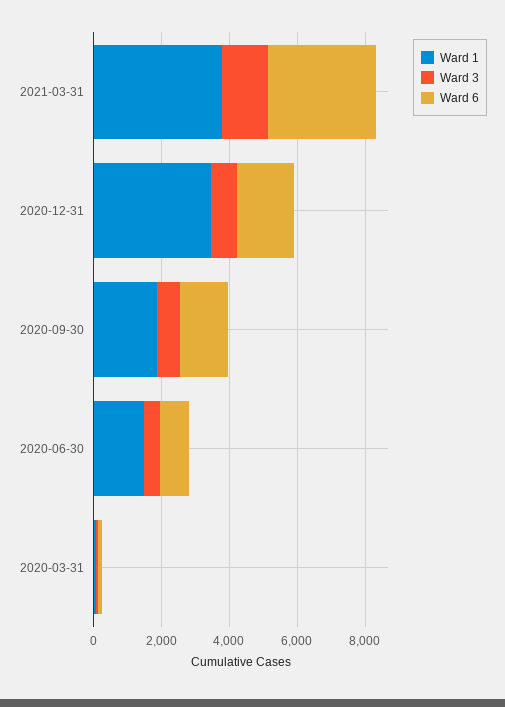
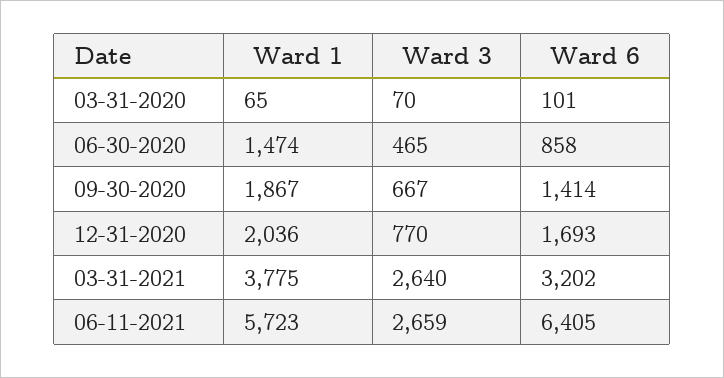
Ward 3, 2021-03-31: 1500 -> 2640
Ward 1, 2020-12-31: 3500 -> 2036
Ward 1, 06-11-2021: none -> 5723
Ward 3, 06-11-2021: none -> 2659
Ward 6, 06-11-2021: none -> 6405

